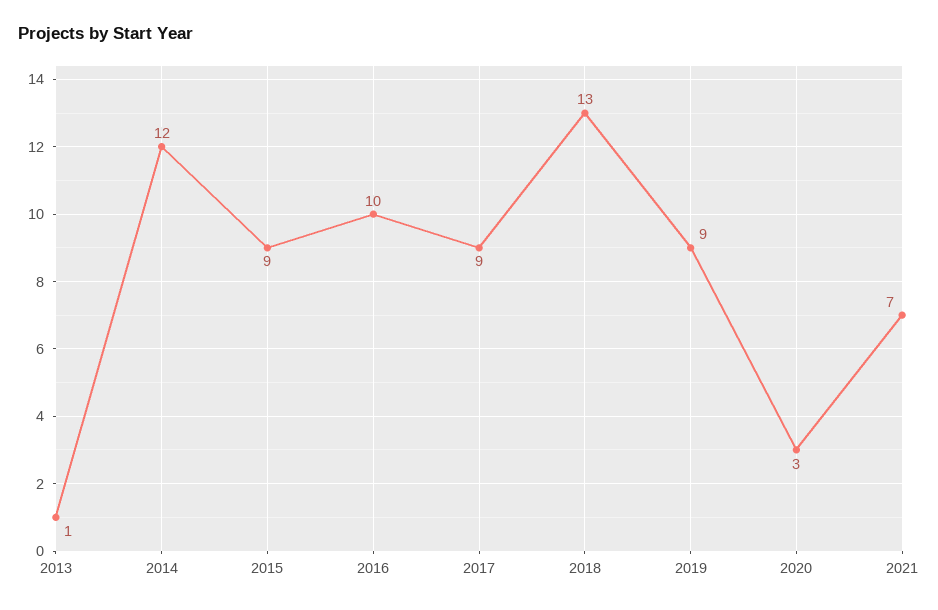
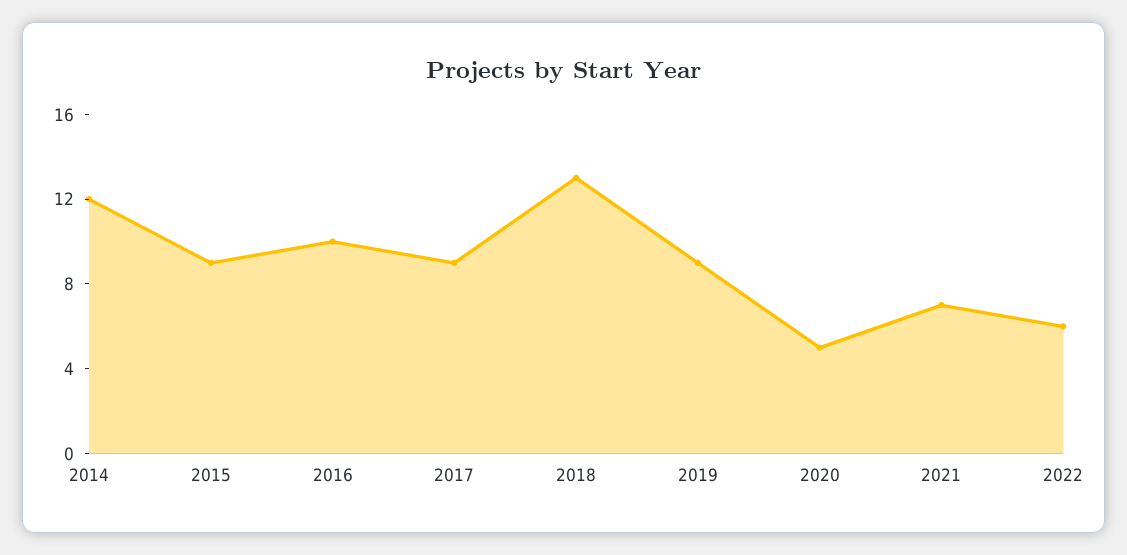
2013: 1 -> none
2020: 3 -> 5
2022: none -> 6

